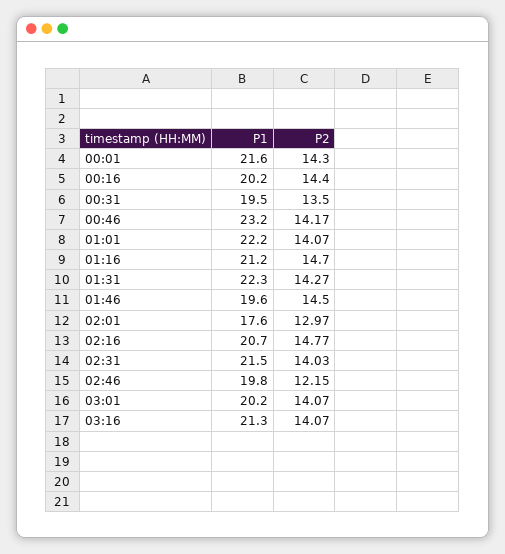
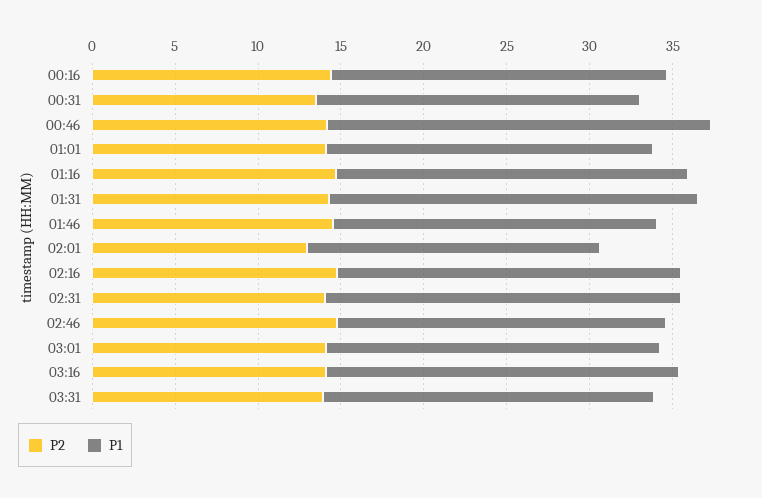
P1, 00:01: 21.6 -> none
P2, 00:01: 14.3 -> none
P1, 01:01: 22.2 -> 20
P2, 02:46: 12.15 -> 15
P2, 03:31: none -> 14
P1, 03:31: none -> 20

